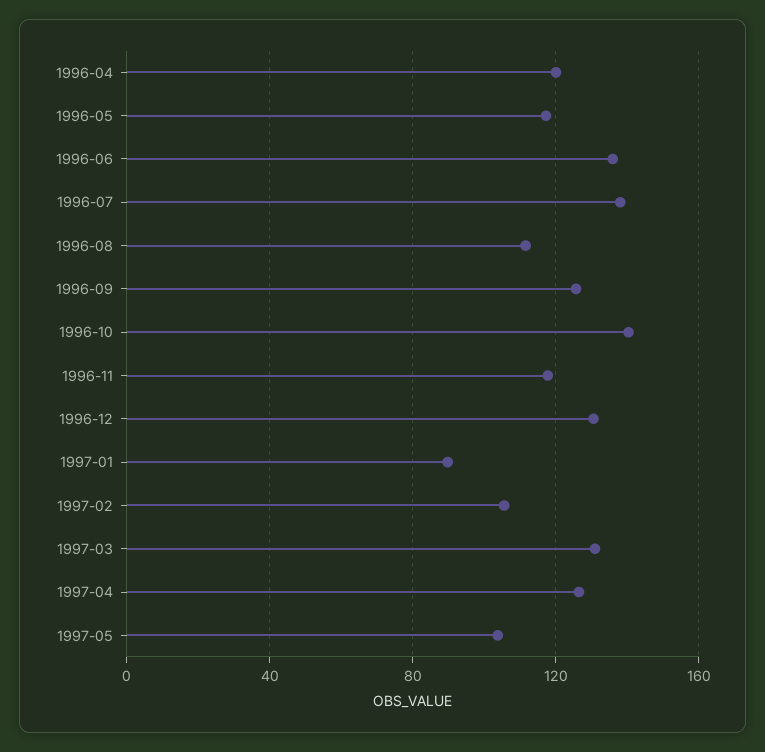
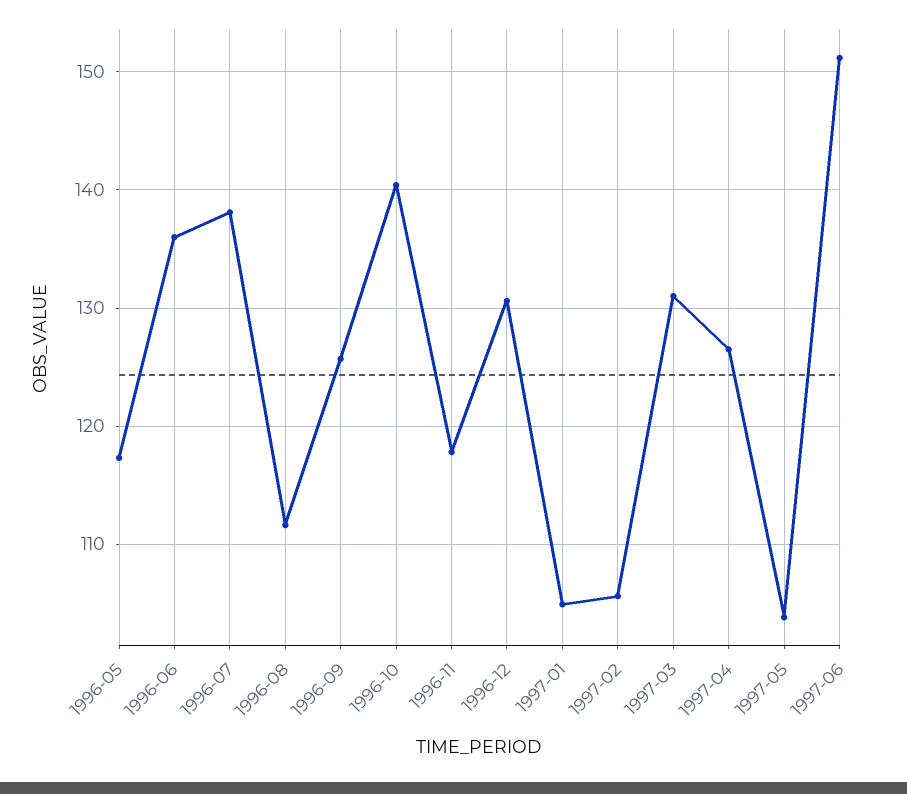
1996-04: 120 -> none
1997-01: 90 -> 105
1997-06: none -> 151

